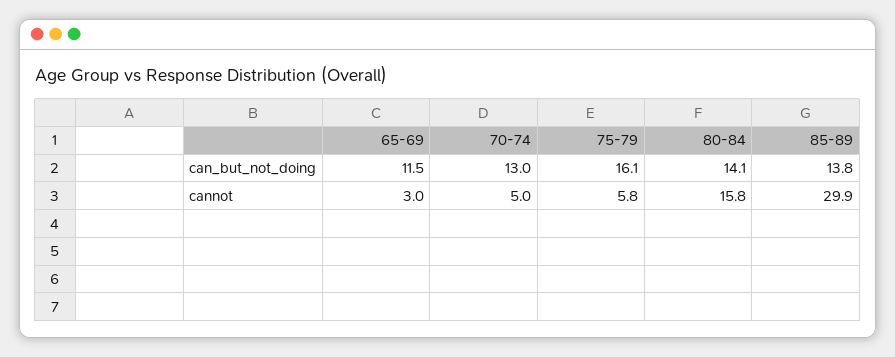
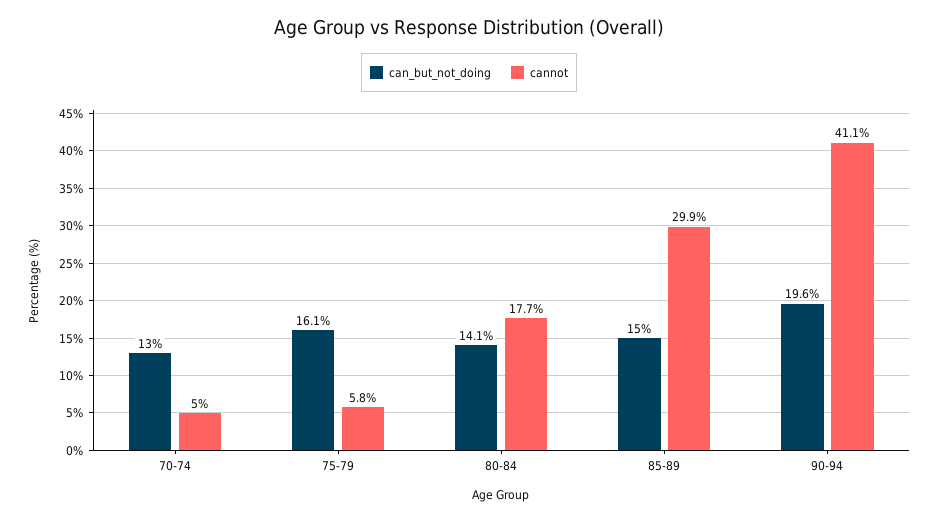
can_but_not_doing, 65-69: 11.5 -> none
can_but_not_doing, 85-89: 13.8 -> 15
cannot, 65-69: 3 -> none
cannot, 80-84: 15.8 -> 17.7
can_but_not_doing, 90-94: none -> 19.6
cannot, 90-94: none -> 41.1

